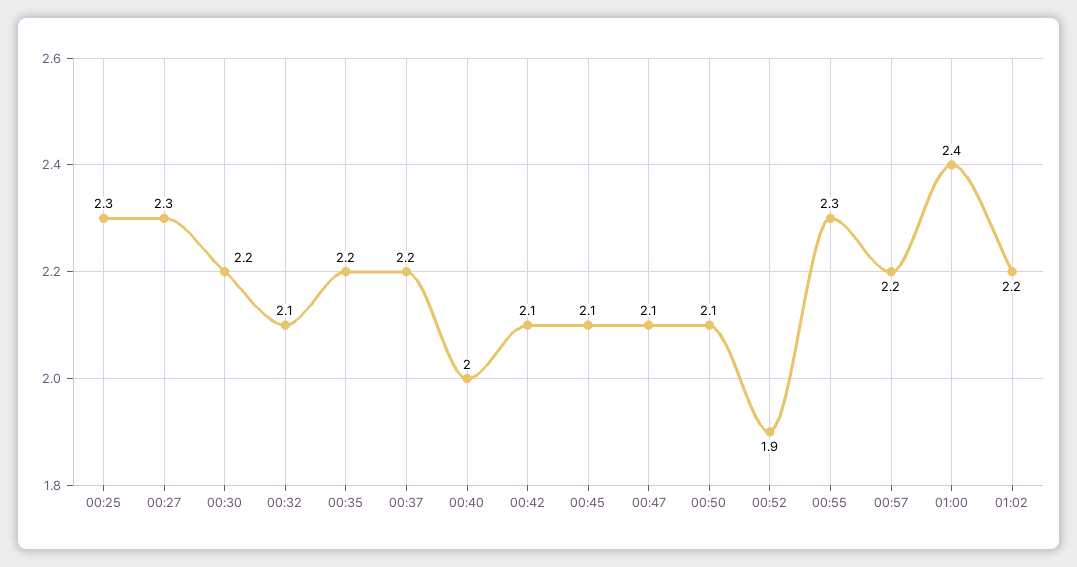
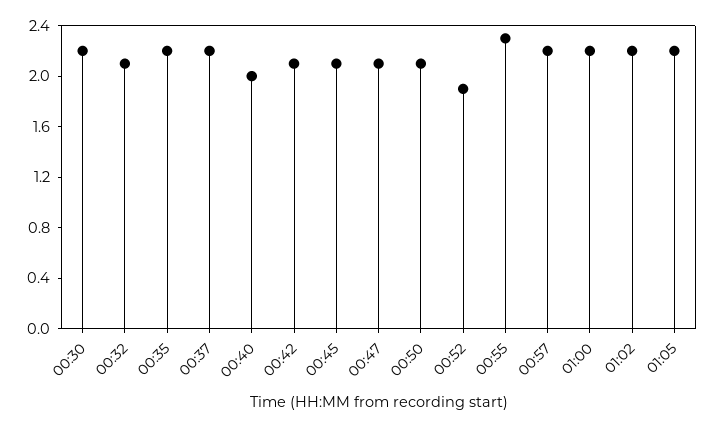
00:25: 2.3 -> none
00:27: 2.3 -> none
01:00: 2.4 -> 2.2
01:05: none -> 2.2

